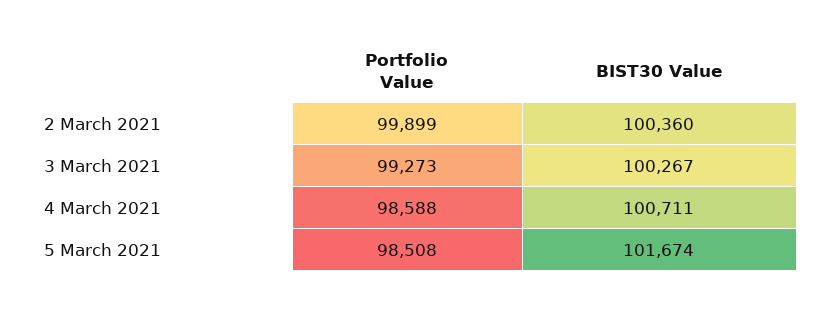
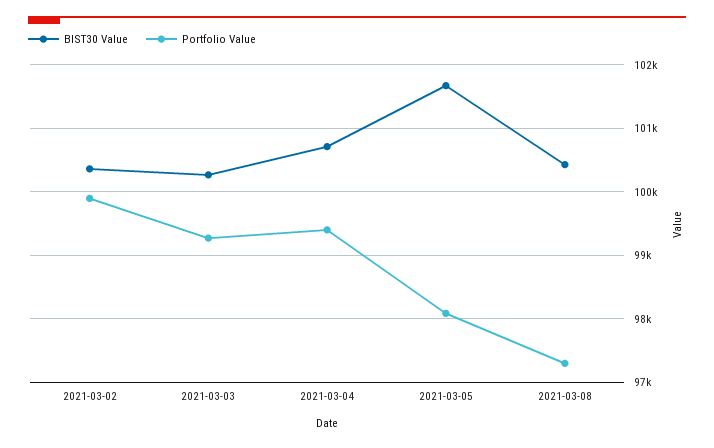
Portfolio Value, 4 March 2021: 98588 -> 99400
Portfolio Value, 5 March 2021: 98508 -> 98100
BIST30 Value, 2021-03-08: none -> 100400
Portfolio Value, 2021-03-08: none -> 97300

